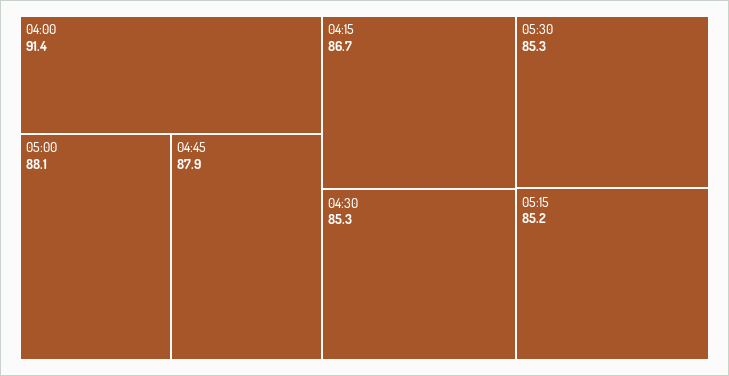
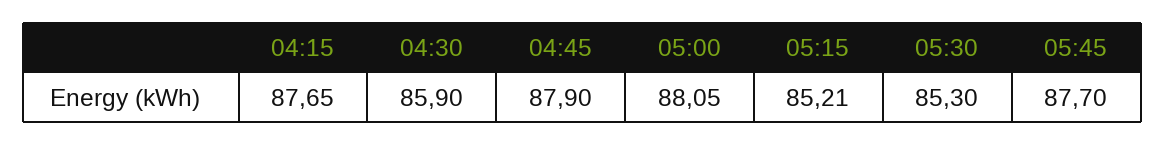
04:00: 91.4 -> none
04:15: 86.7 -> 87.65
04:30: 85.3 -> 85.9
05:45: none -> 87.7

